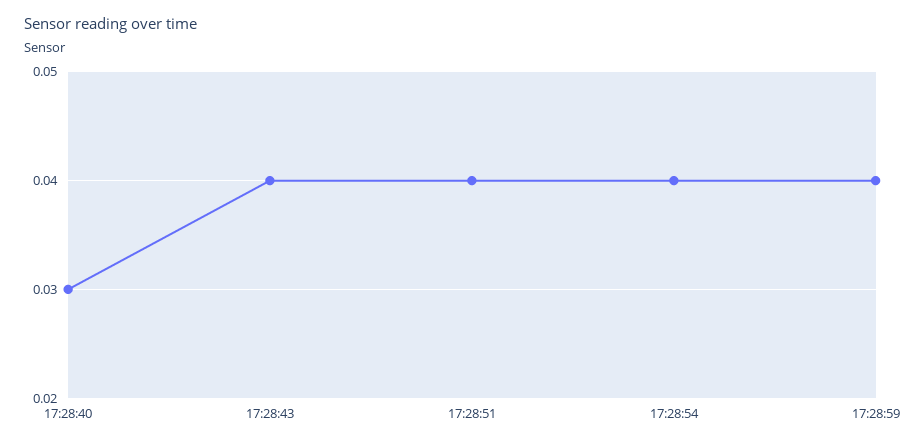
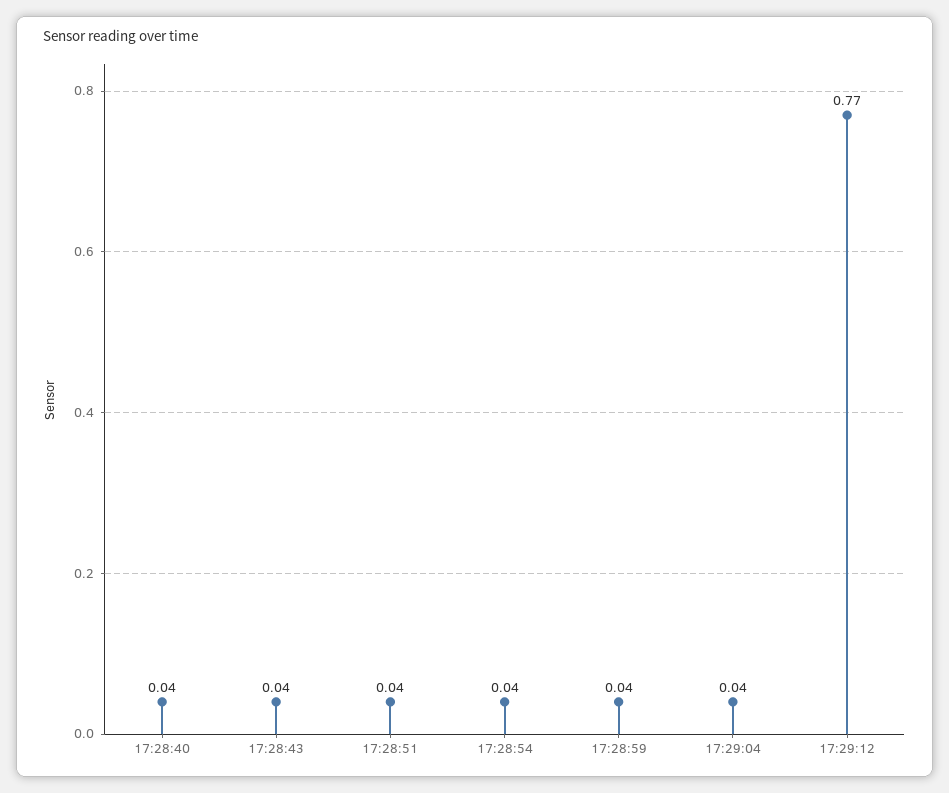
17:28:40: 0.03 -> 0.04
17:29:04: none -> 0.04
17:29:12: none -> 0.77

